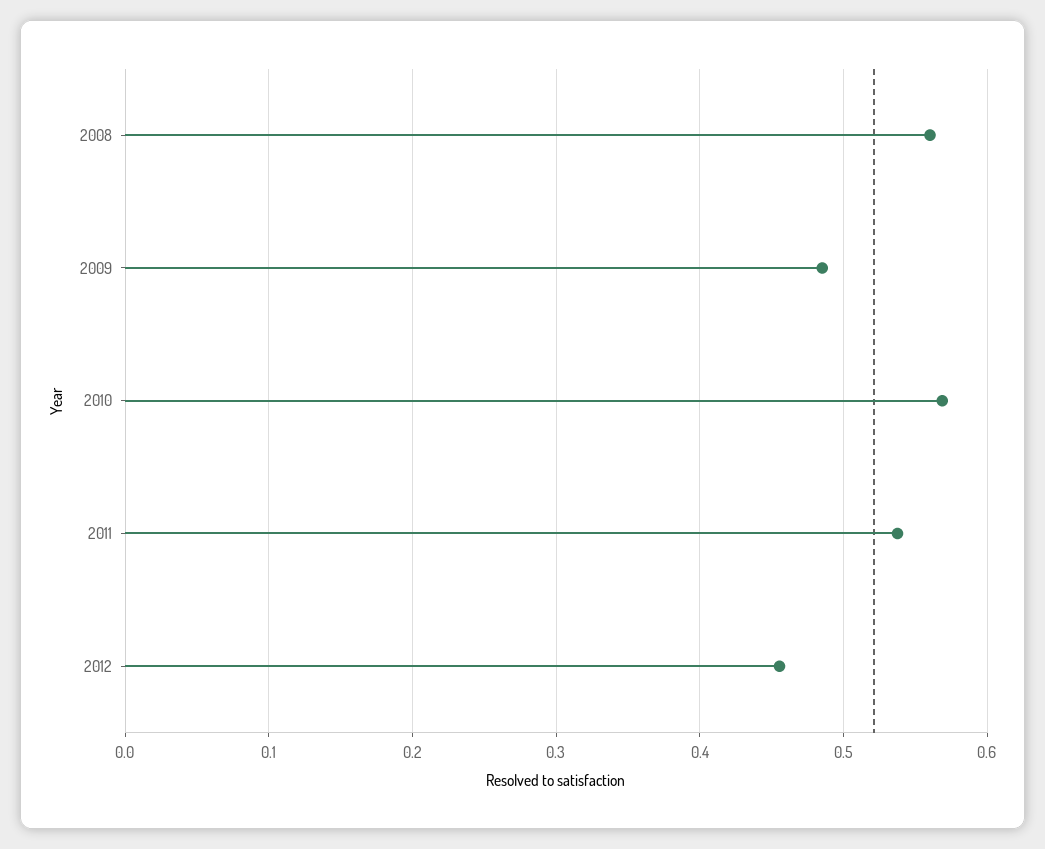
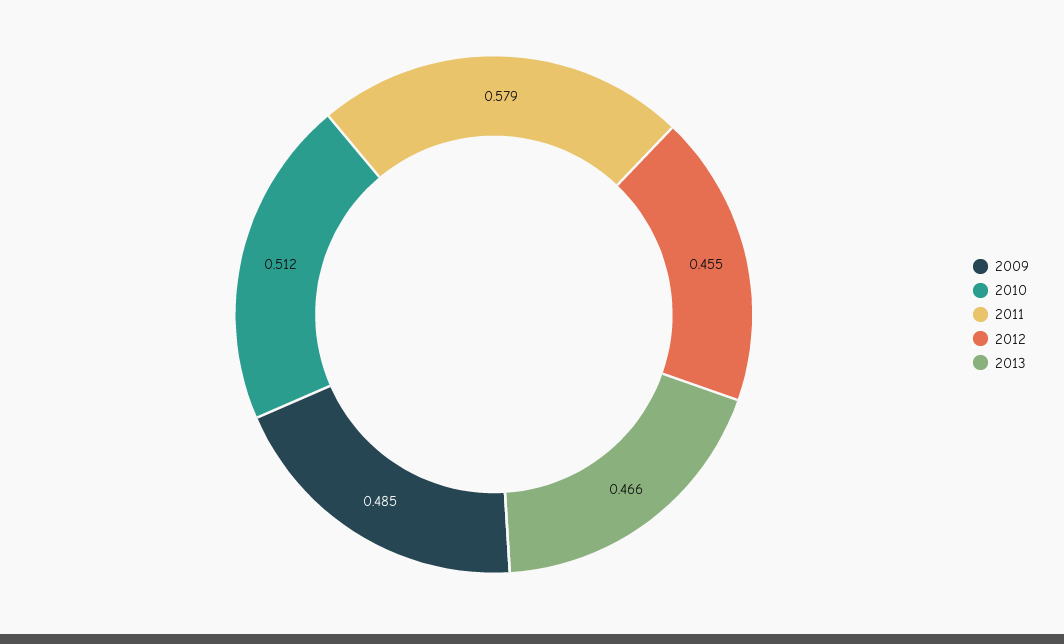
2008: 0.56 -> none
2010: 0.57 -> 0.512
2011: 0.54 -> 0.579
2013: none -> 0.466

